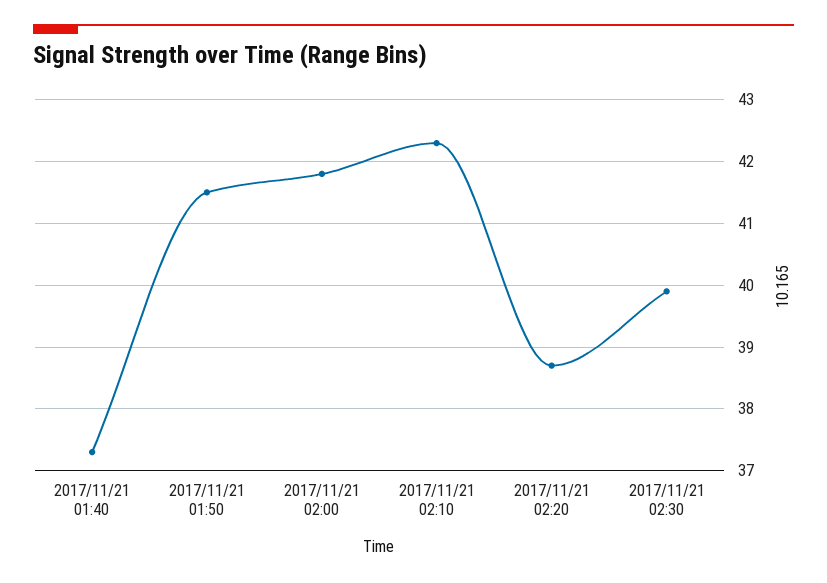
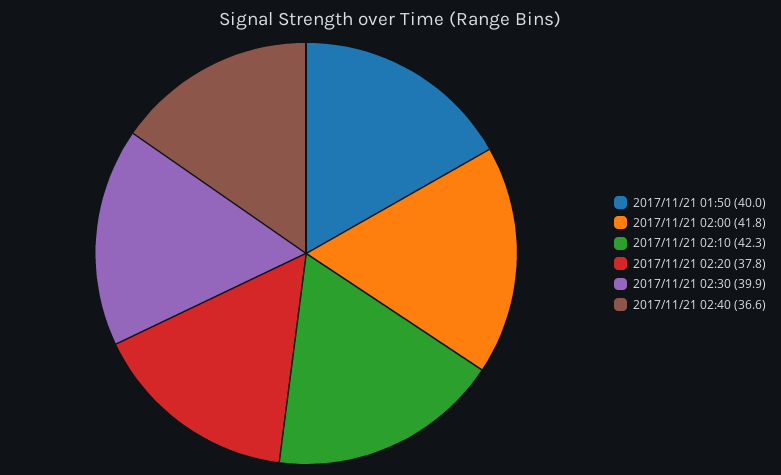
2017/11/21 01:40: 37.3 -> none
2017/11/21 01:50: 41.5 -> 40
2017/11/21 02:20: 38.7 -> 37.8
2017/11/21 02:40: none -> 36.6

